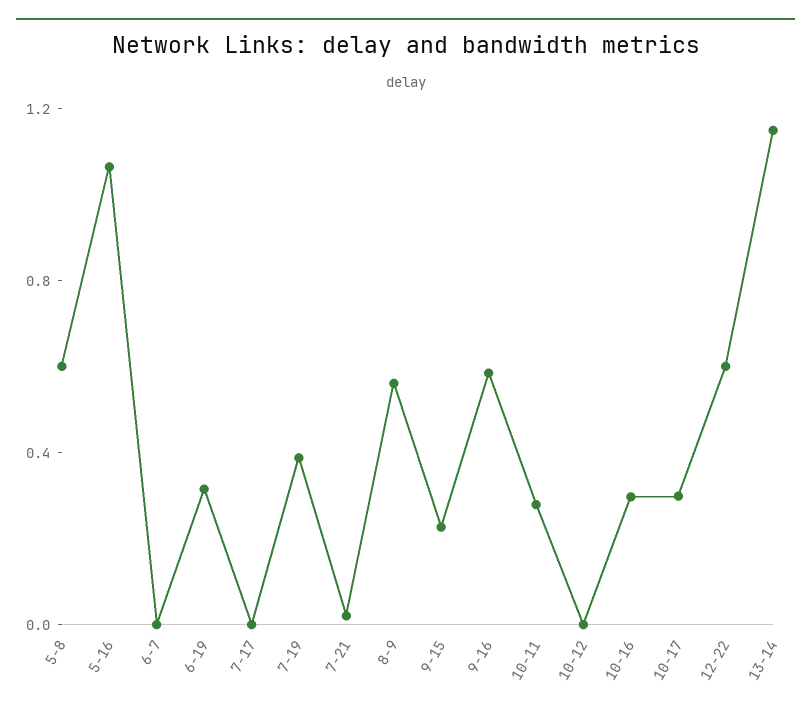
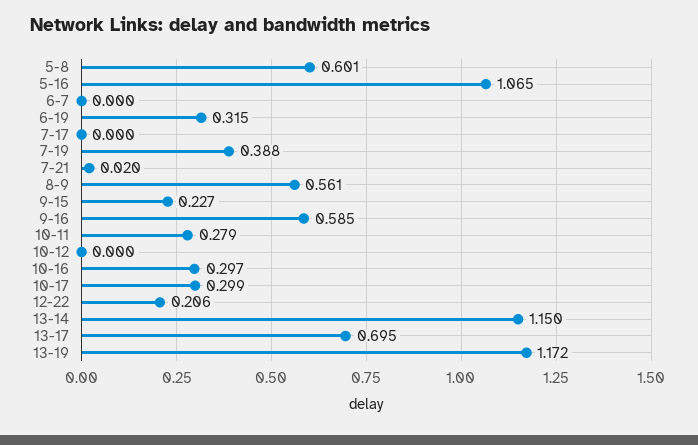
12-22: 0.6 -> 0.206
13-17: none -> 0.695
13-19: none -> 1.172

